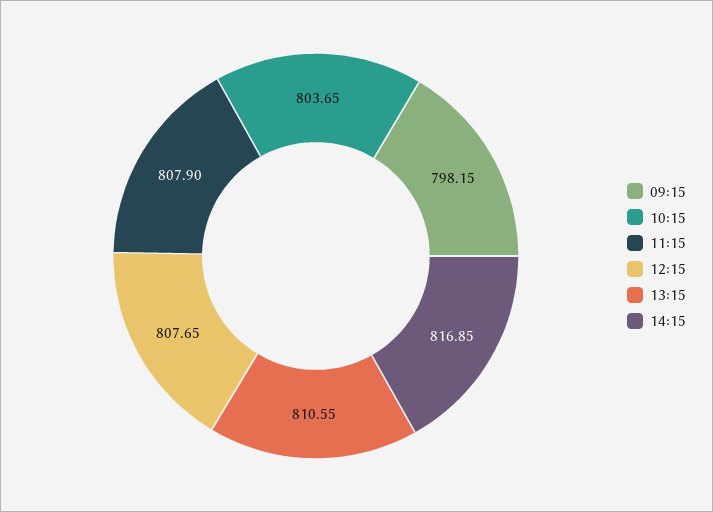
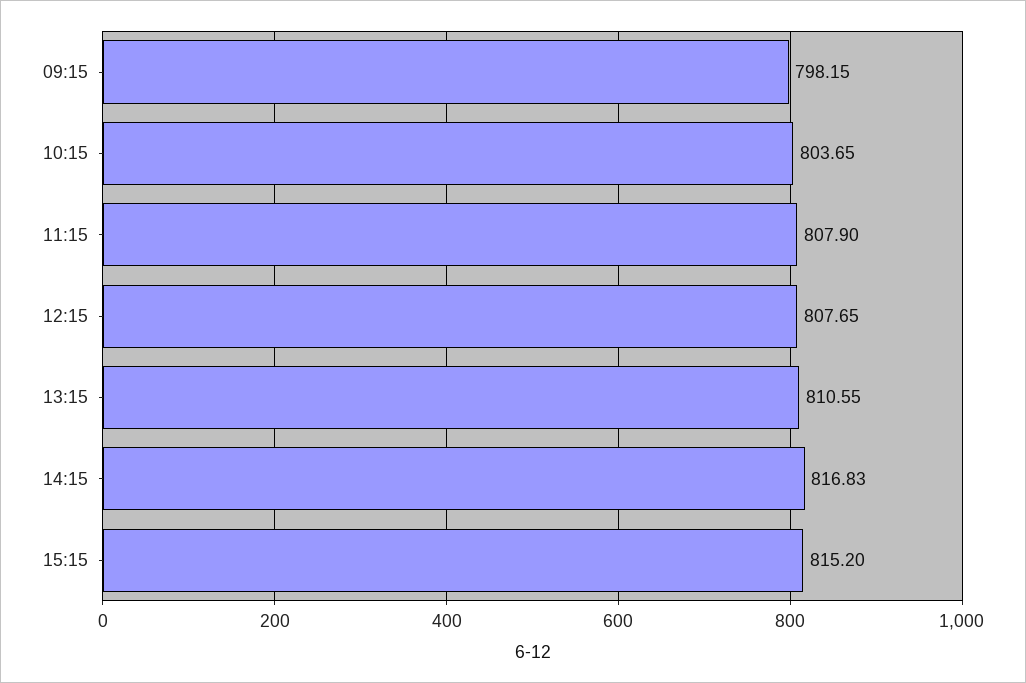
14:15: 816.85 -> 816.83
15:15: none -> 815.2

